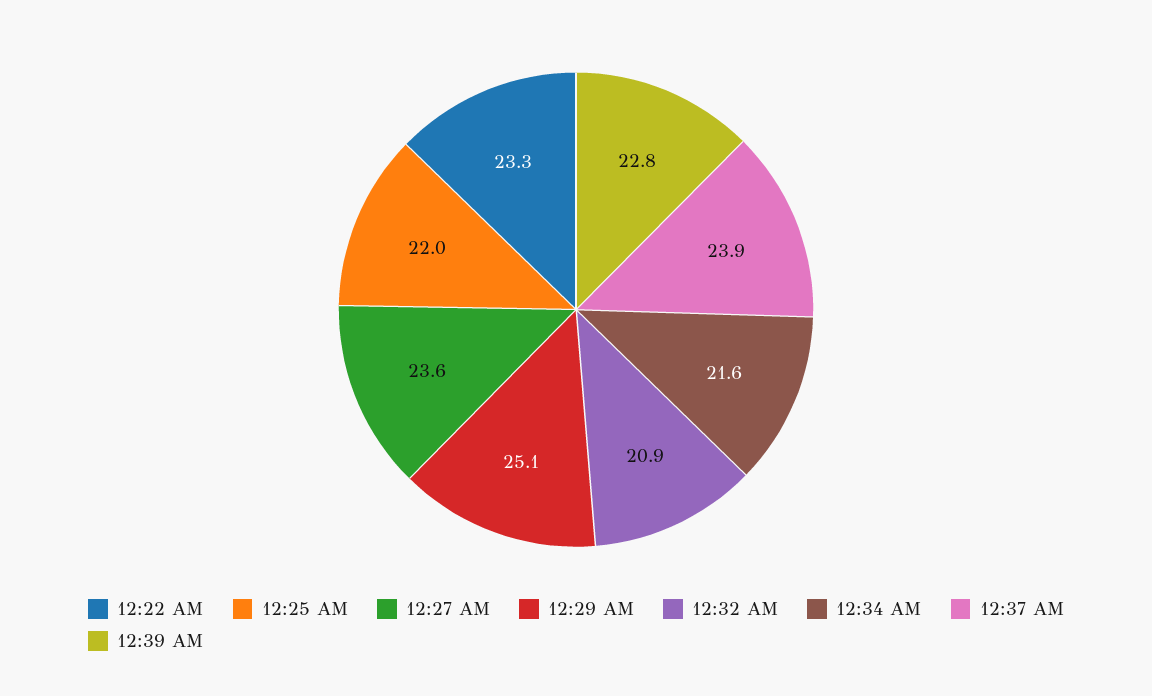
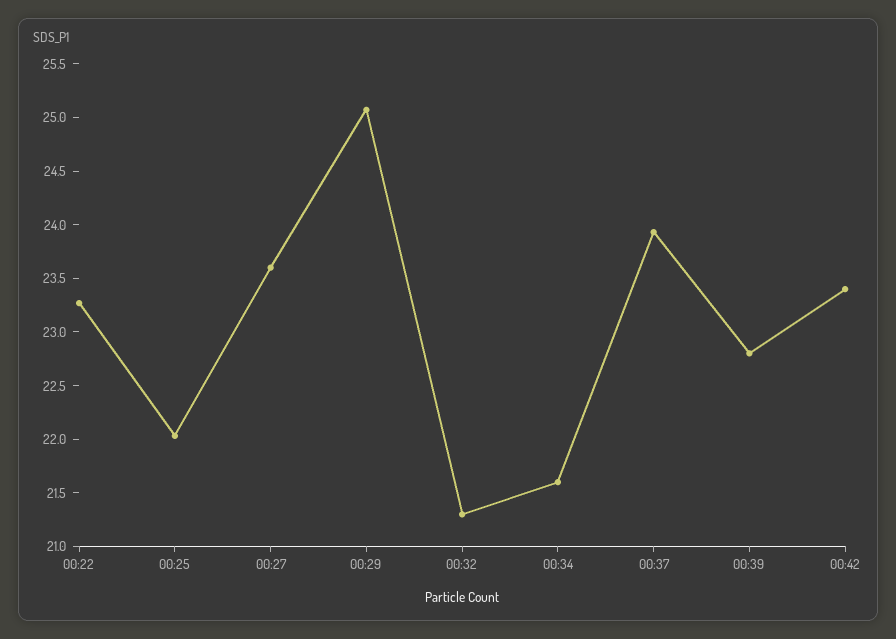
12:32 AM: 20.9 -> 21.3
00:42: none -> 23.4

